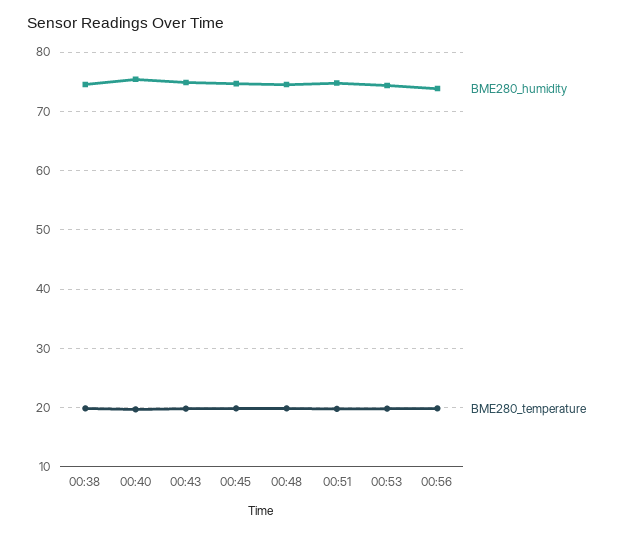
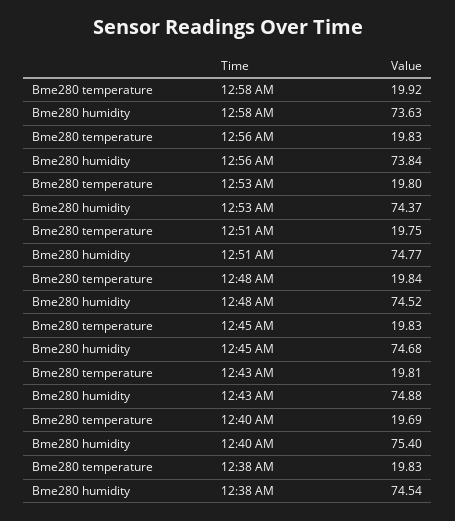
BME280_temperature, 12:58 AM: none -> 19.92
BME280_humidity, 12:58 AM: none -> 73.63

